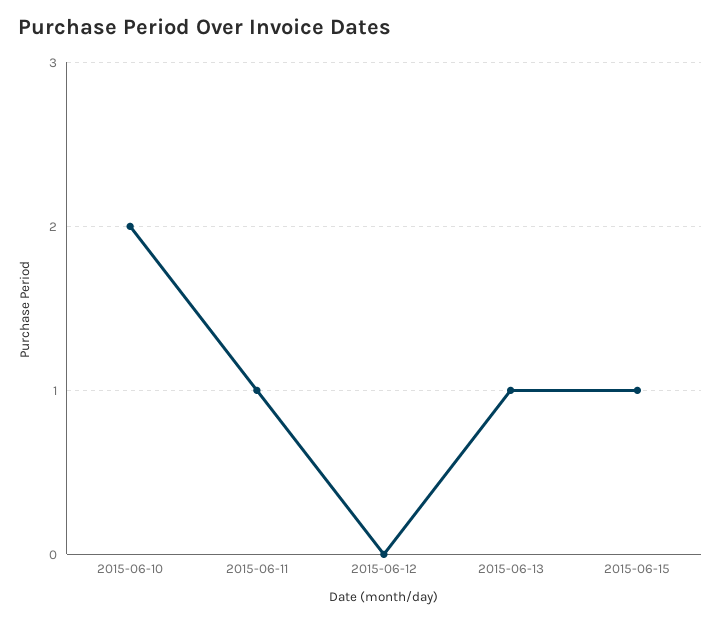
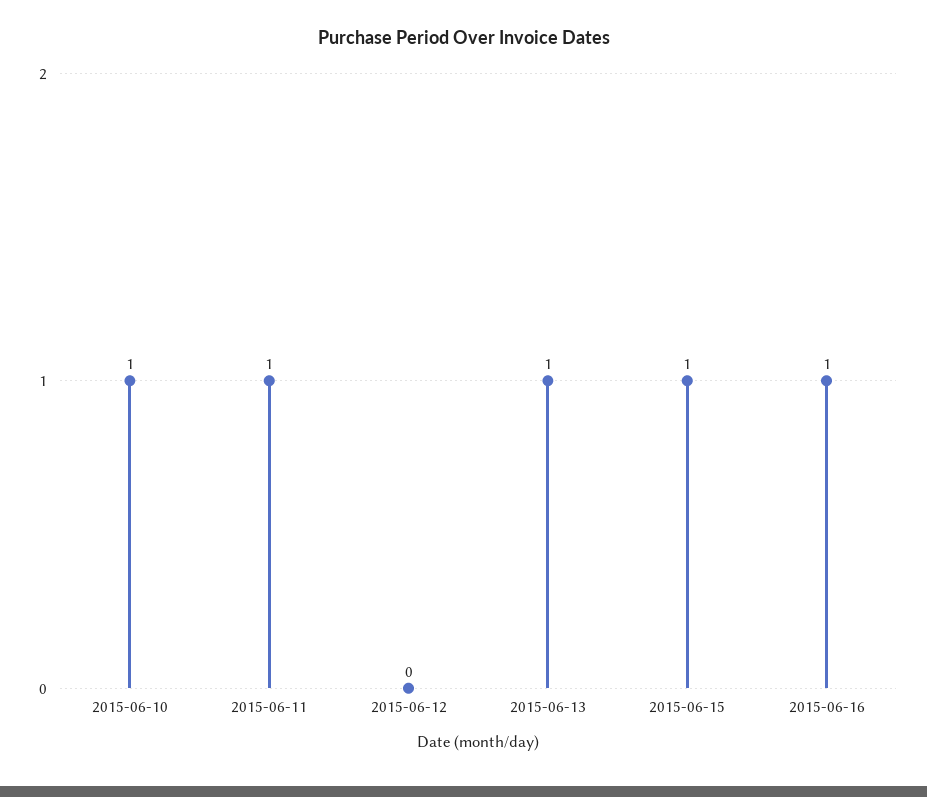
2015-06-10: 2 -> 1
2015-06-16: none -> 1

